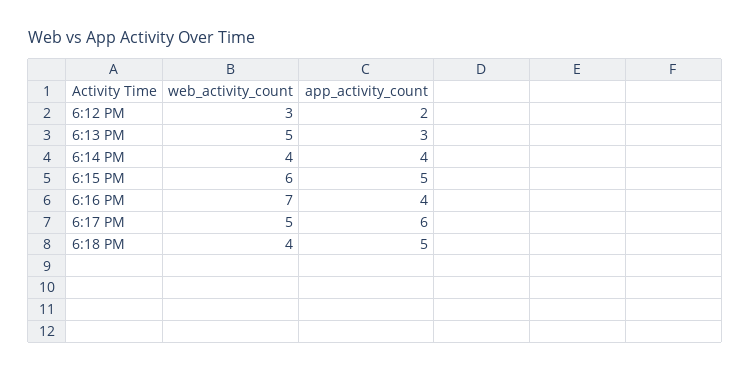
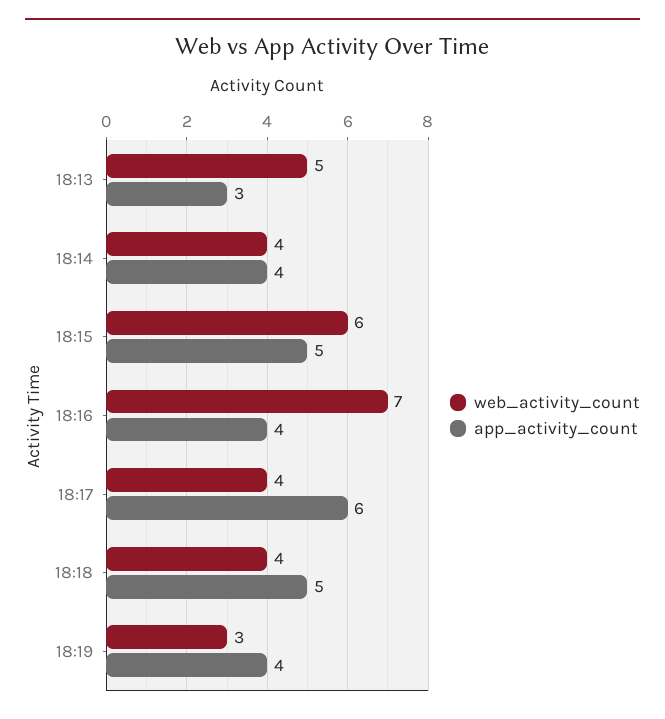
web_activity_count, 6:12 PM: 3 -> none
app_activity_count, 6:12 PM: 2 -> none
web_activity_count, 6:17 PM: 5 -> 4
web_activity_count, 18:19: none -> 3
app_activity_count, 18:19: none -> 4

